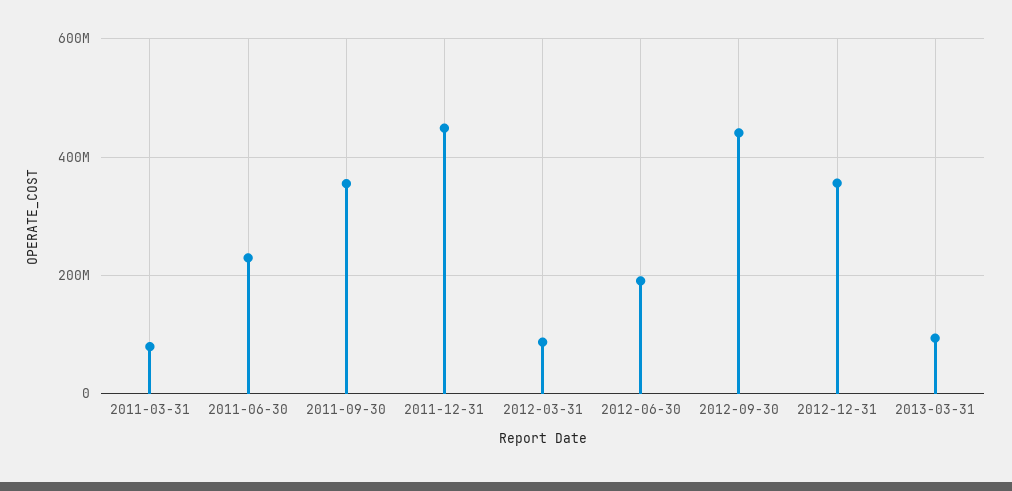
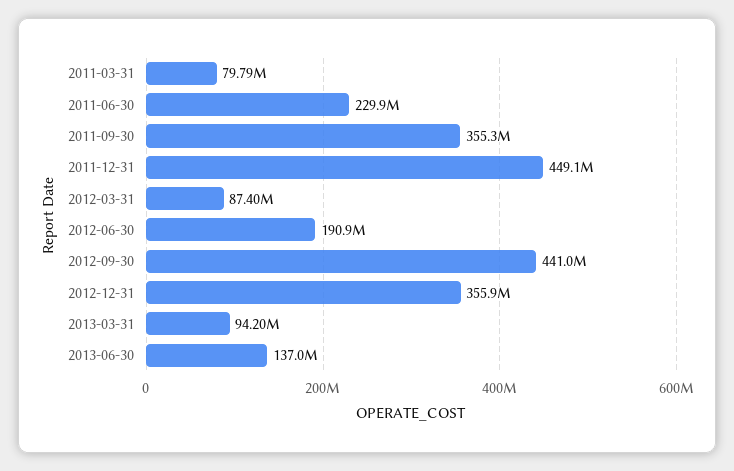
2013-06-30: none -> 137000000

